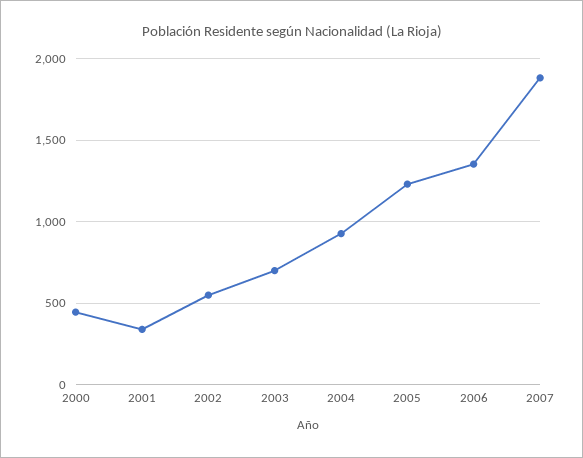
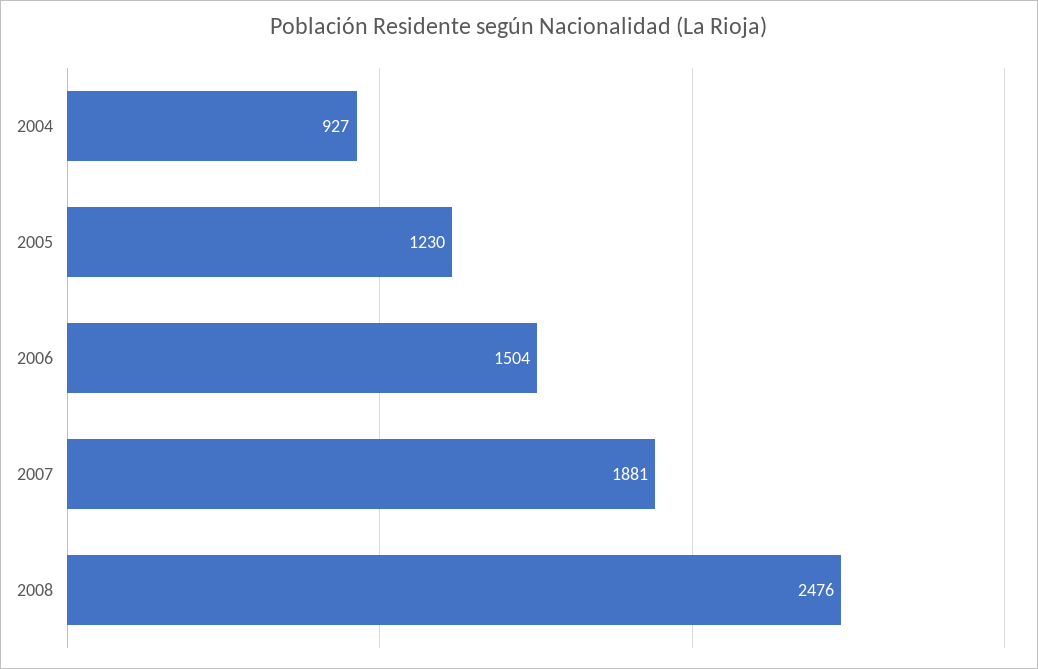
2000: 450 -> none
2001: 350 -> none
2002: 550 -> none
2003: 700 -> none
2006: 1350 -> 1504
2008: none -> 2476

